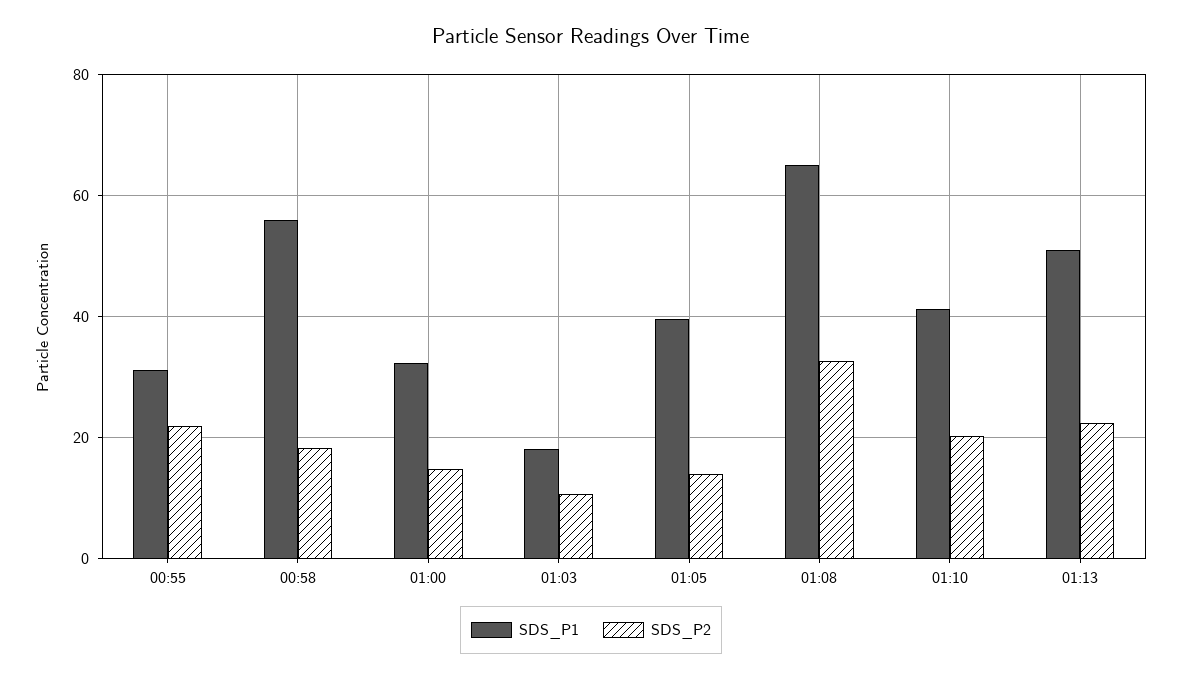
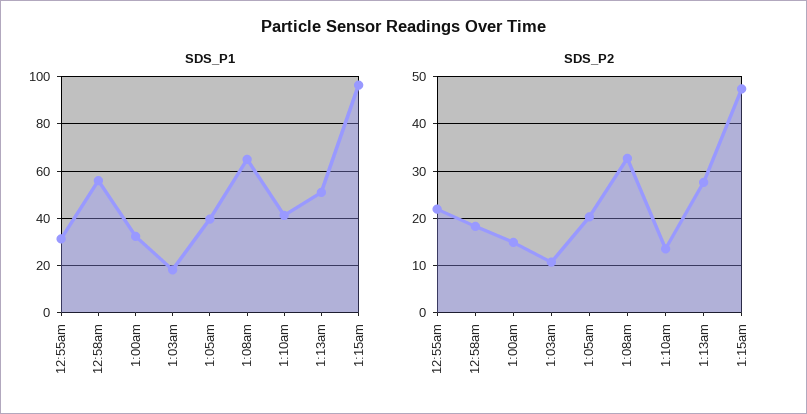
SDS_P2, 01:05: 14 -> 20
SDS_P2, 01:10: 20 -> 14
SDS_P2, 01:13: 22 -> 28
SDS_P1, 1:15am: none -> 95
SDS_P2, 1:15am: none -> 48

